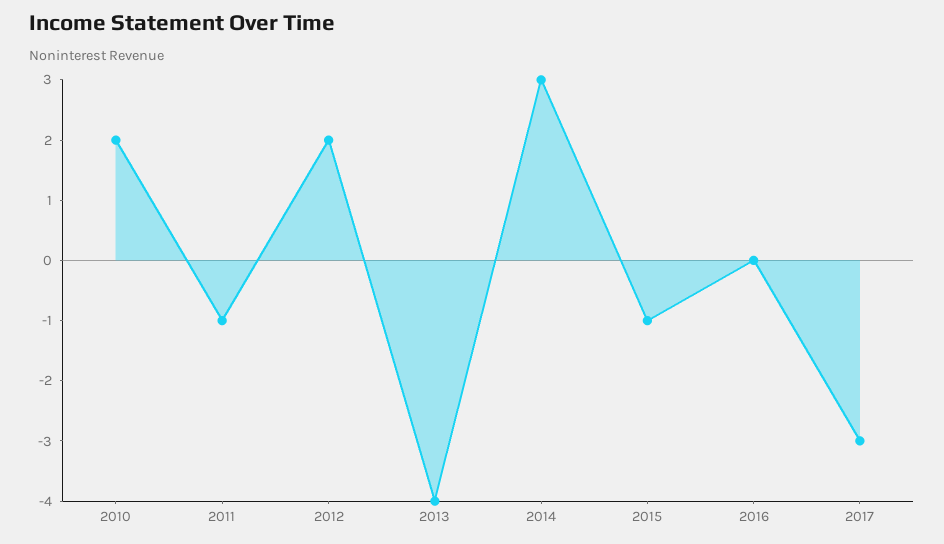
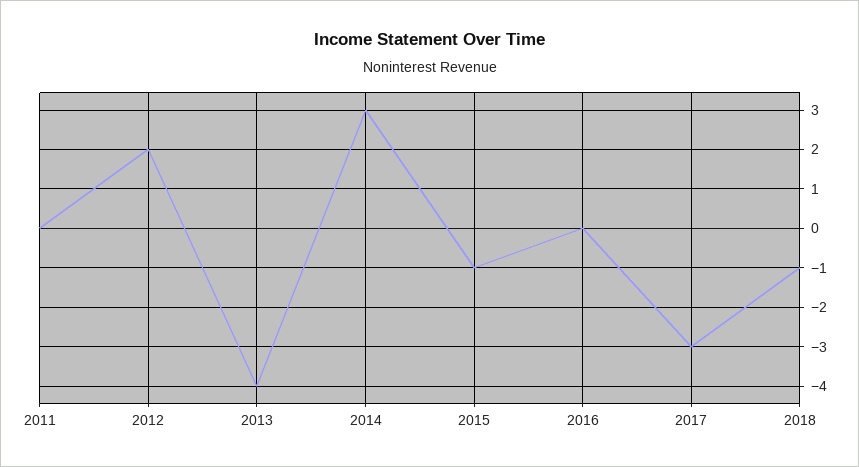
2010: 2 -> none
2011: -1 -> 0
2018: none -> -1

